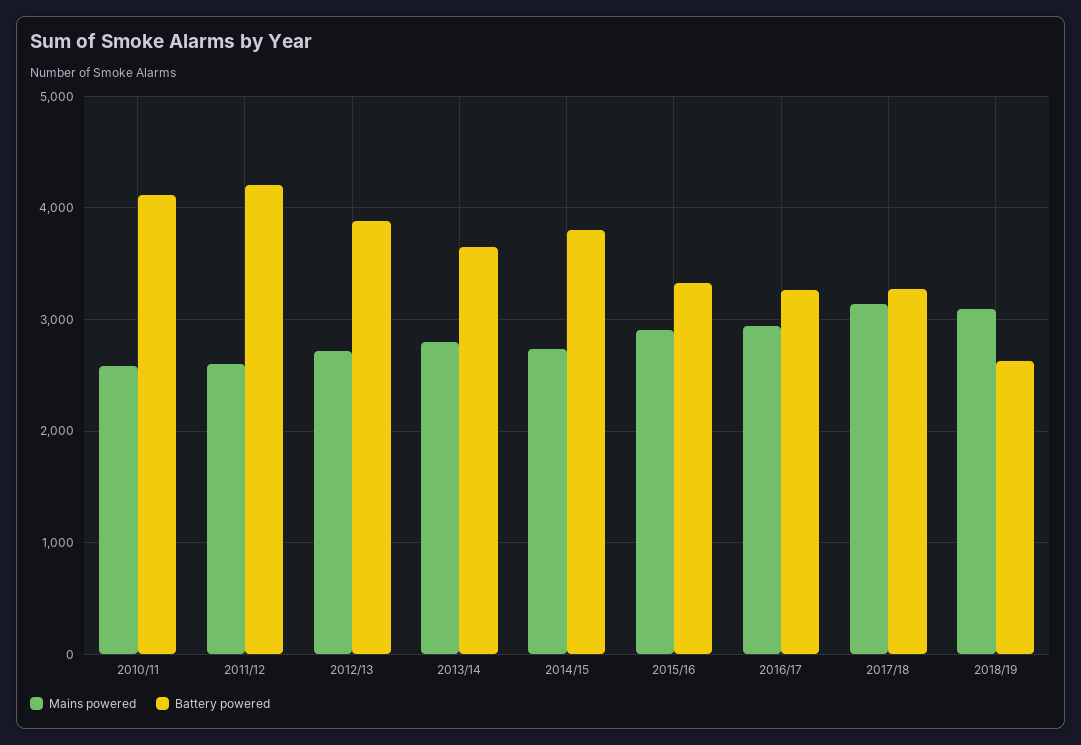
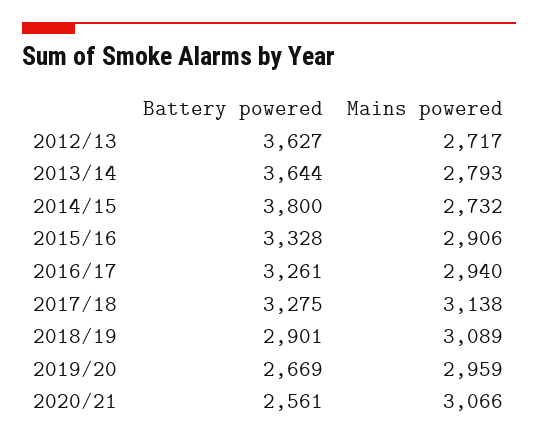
Mains powered, 2010/11: 2600 -> none
Battery powered, 2010/11: 4100 -> none
Mains powered, 2011/12: 2600 -> none
Battery powered, 2011/12: 4200 -> none
Battery powered, 2012/13: 3900 -> 3627
Battery powered, 2018/19: 2600 -> 2901
Battery powered, 2019/20: none -> 2669
Mains powered, 2019/20: none -> 2959
Battery powered, 2020/21: none -> 2561
Mains powered, 2020/21: none -> 3066

